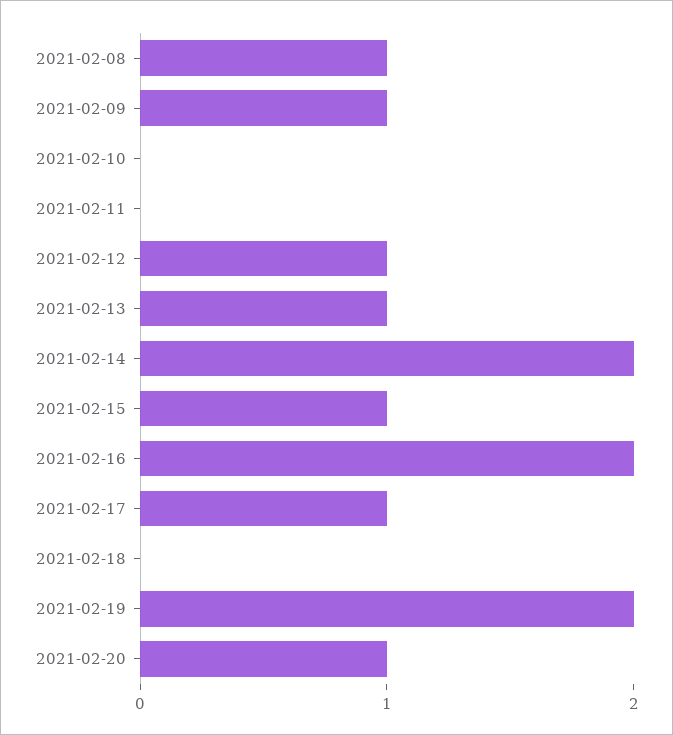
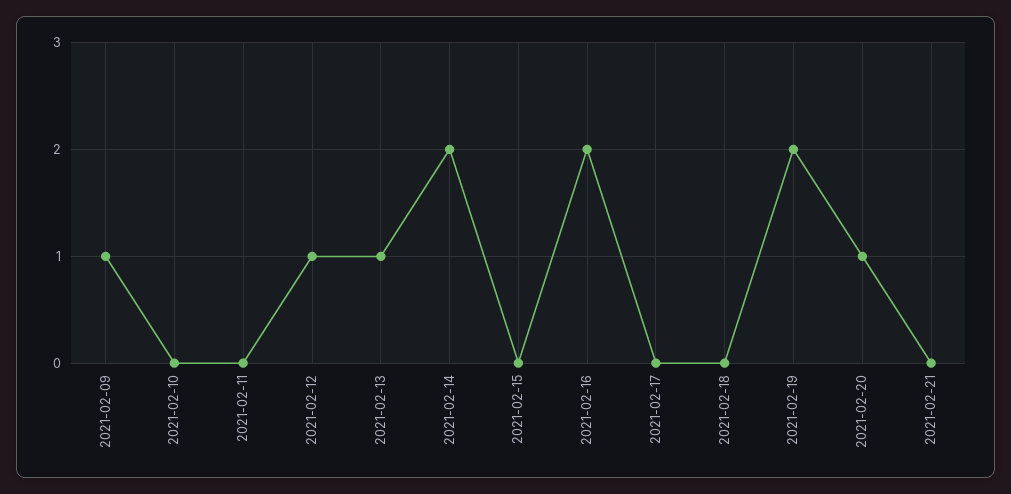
2021-02-08: 1 -> none
2021-02-15: 1 -> 0
2021-02-17: 1 -> 0
2021-02-21: none -> 0

